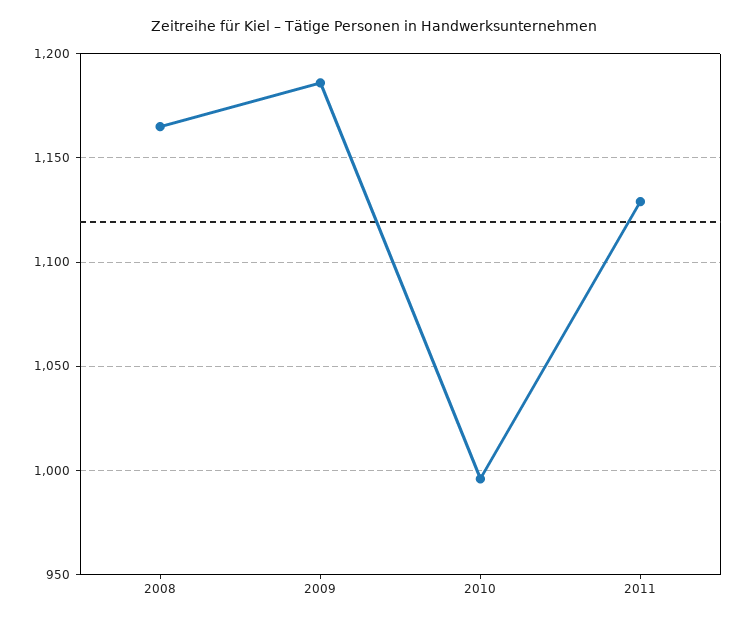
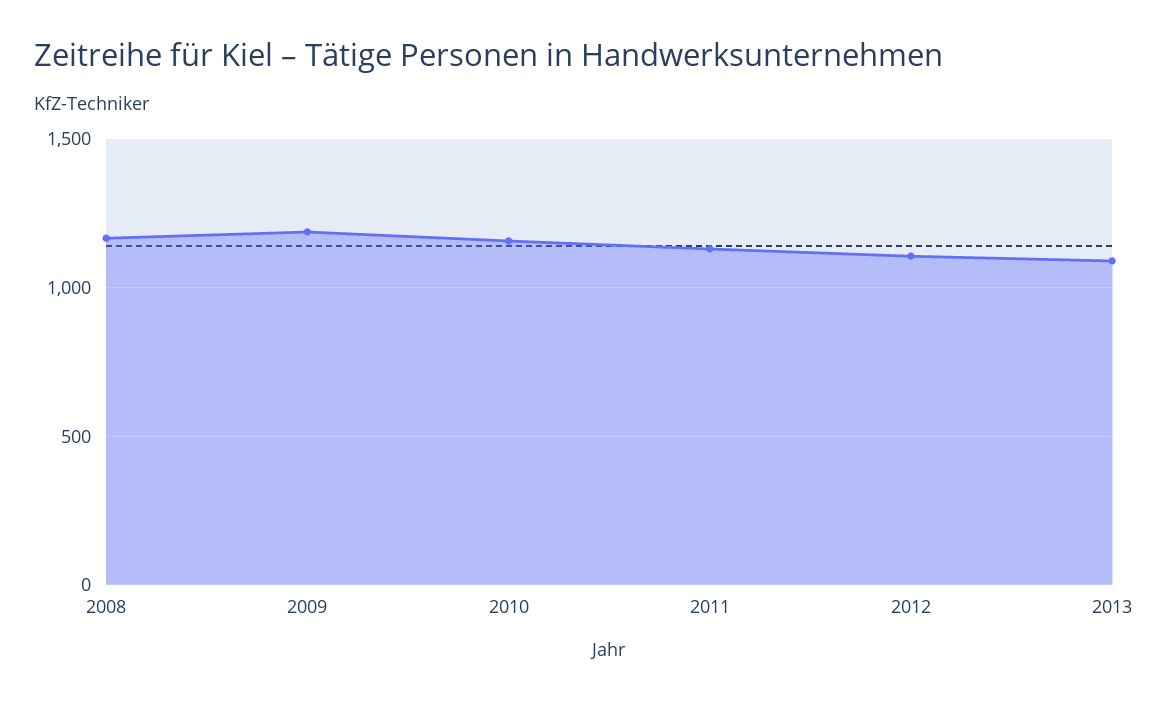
2010: 995 -> 1150
2012: none -> 1100
2013: none -> 1100

